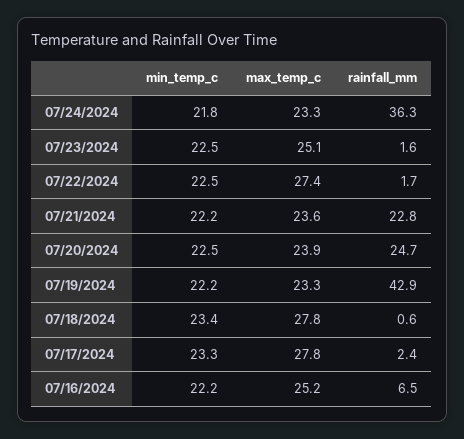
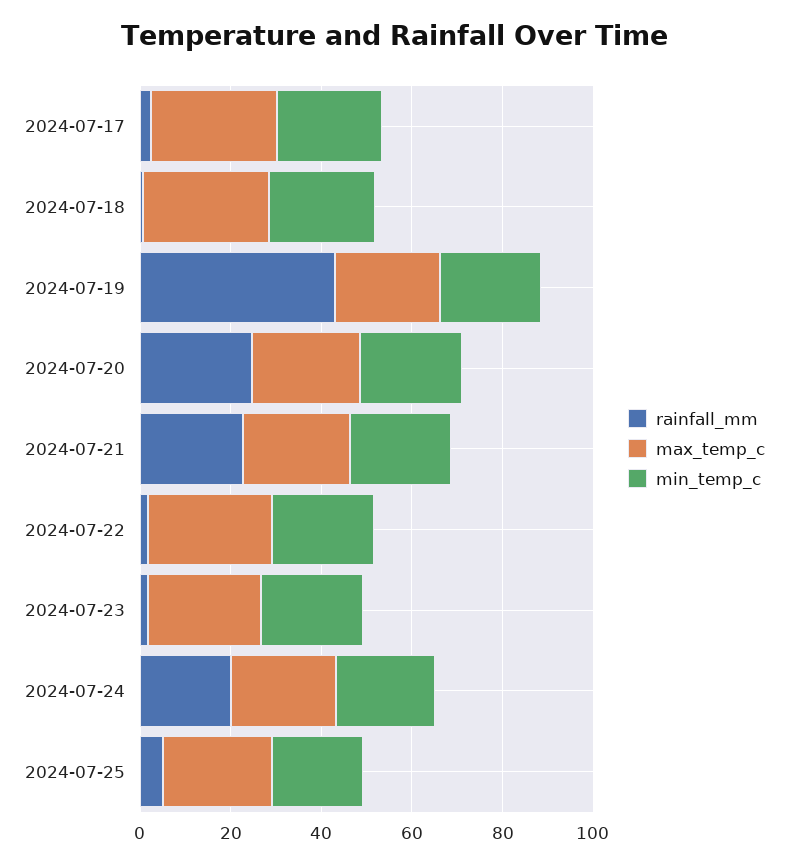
rainfall_mm, 07/24/2024: 36.3 -> 20
min_temp_c, 07/16/2024: 22.2 -> none
max_temp_c, 07/16/2024: 25.2 -> none
rainfall_mm, 07/16/2024: 6.5 -> none
rainfall_mm, 2024-07-25: none -> 5
max_temp_c, 2024-07-25: none -> 25
min_temp_c, 2024-07-25: none -> 20

